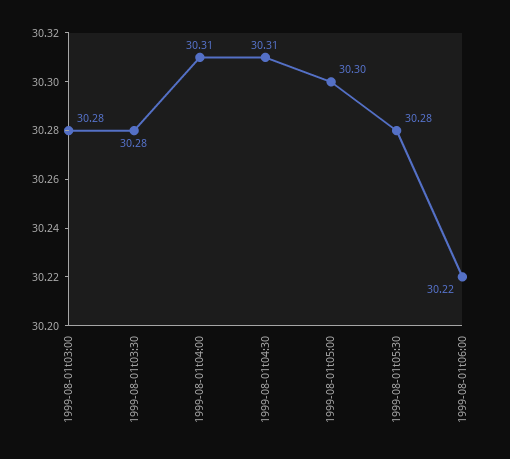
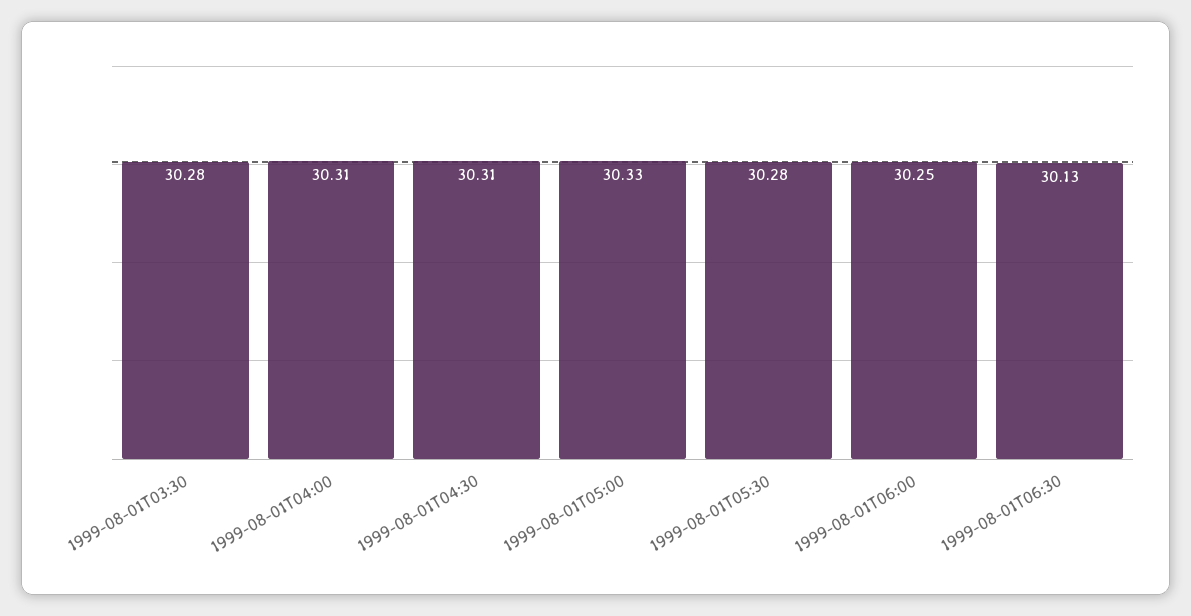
1999-08-01t03:00: 30.28 -> none
1999-08-01t05:00: 30.3 -> 30.33
1999-08-01t06:00: 30.22 -> 30.25
1999-08-01T06:30: none -> 30.13

